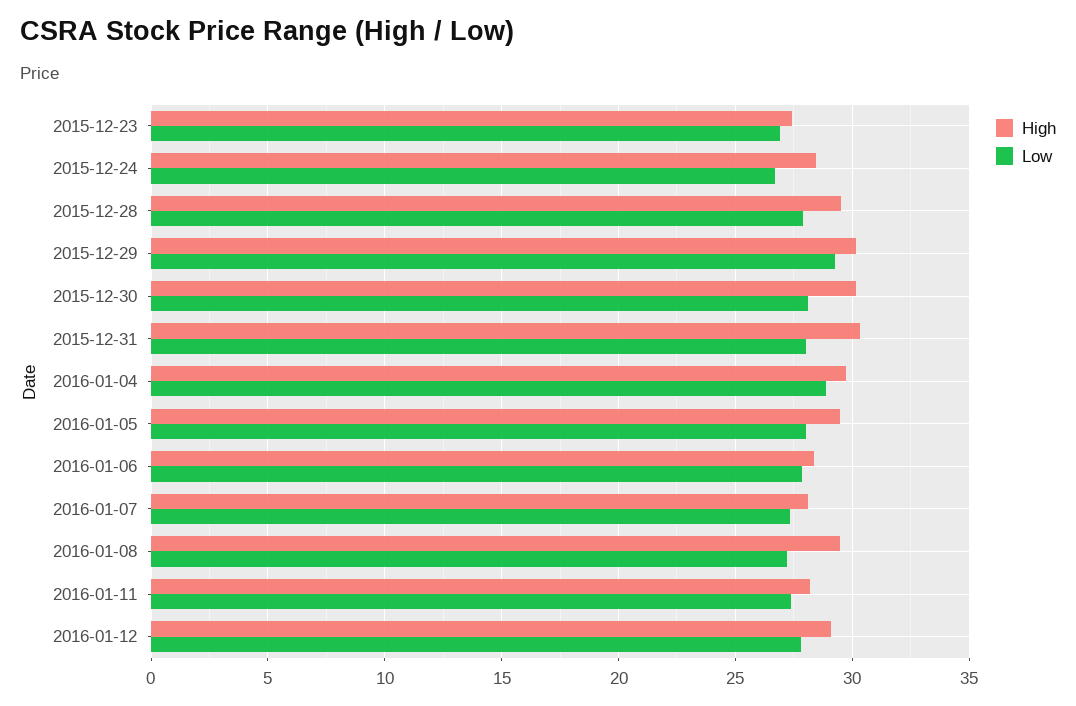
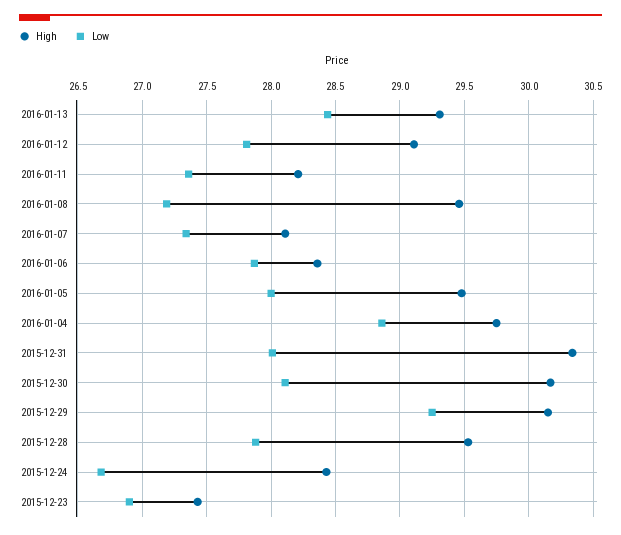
High, 2016-01-13: none -> 29.3
Low, 2016-01-13: none -> 28.45

